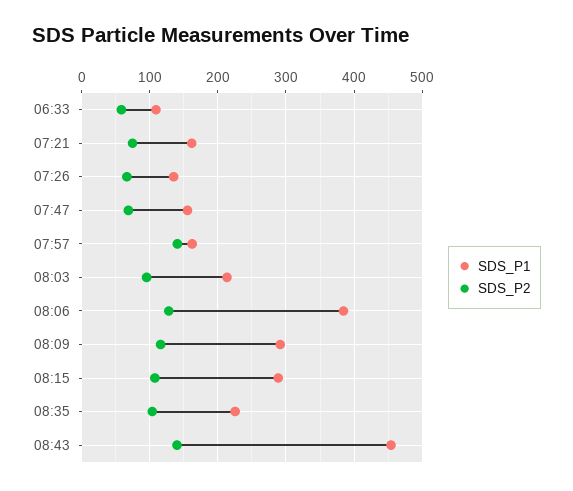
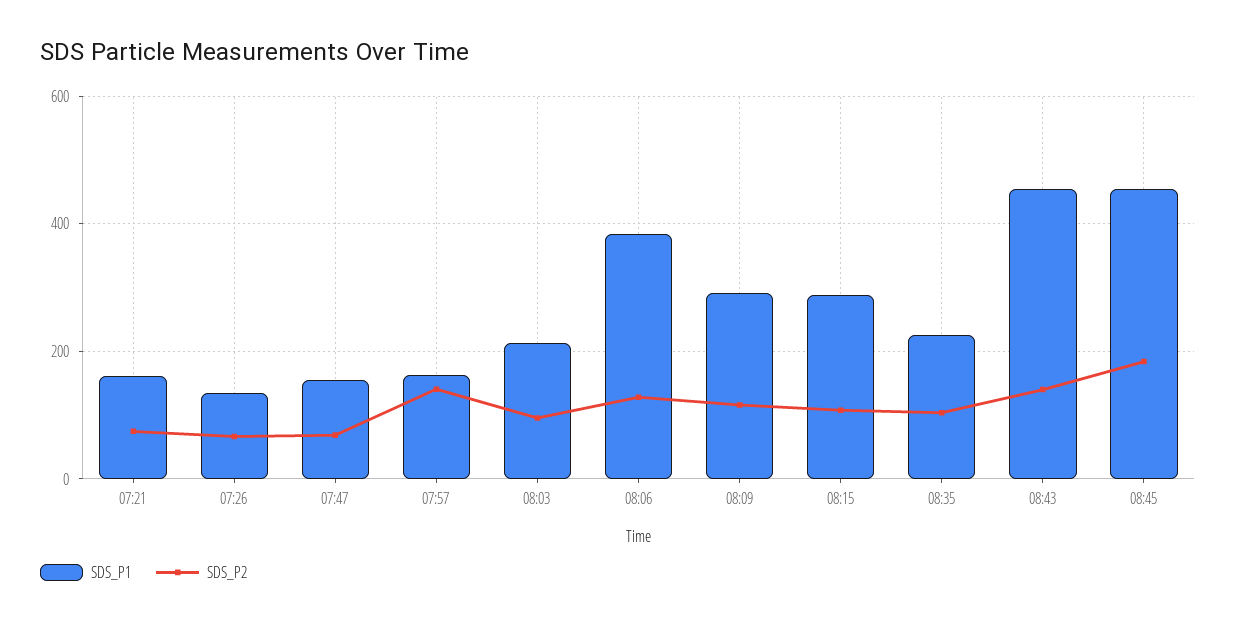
SDS_P1, 06:33: 110 -> none
SDS_P2, 06:33: 60 -> none
SDS_P1, 08:45: none -> 460
SDS_P2, 08:45: none -> 180

